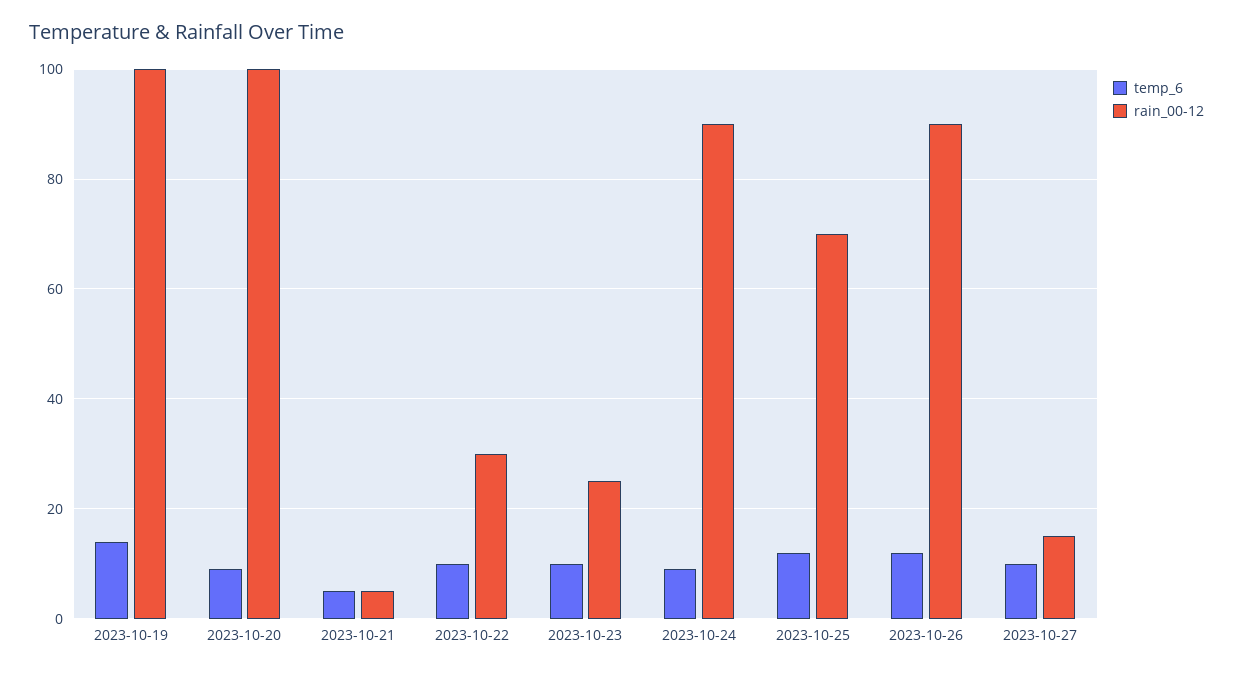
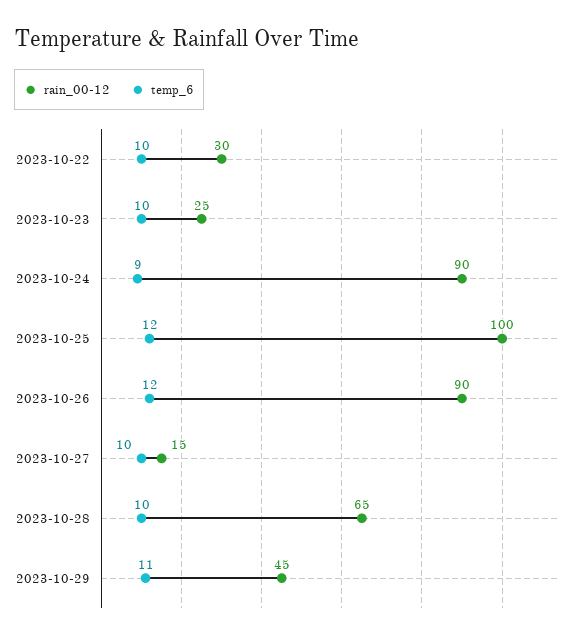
temp_6, 2023-10-19: 15 -> none
rain_00-12, 2023-10-19: 100 -> none
temp_6, 2023-10-20: 10 -> none
rain_00-12, 2023-10-20: 100 -> none
temp_6, 2023-10-21: 5 -> none
rain_00-12, 2023-10-21: 5 -> none
rain_00-12, 2023-10-25: 70 -> 100
rain_00-12, 2023-10-28: none -> 65
temp_6, 2023-10-28: none -> 10
rain_00-12, 2023-10-29: none -> 45
temp_6, 2023-10-29: none -> 11

